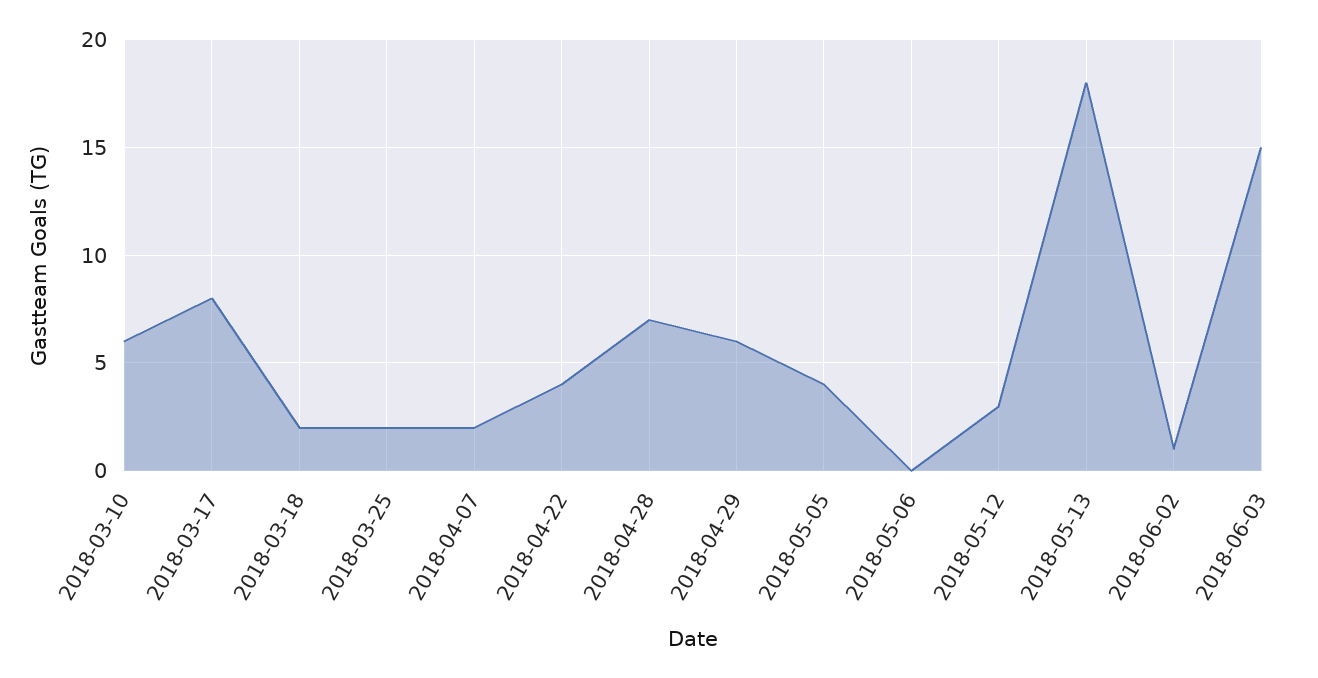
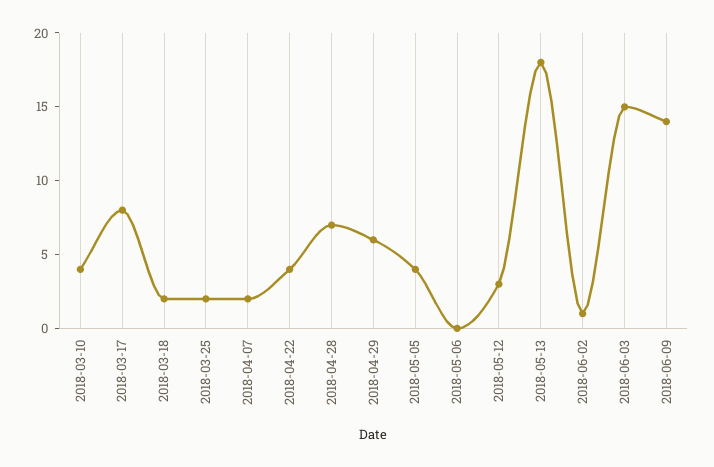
2018-03-10: 6 -> 4
2018-06-09: none -> 14

